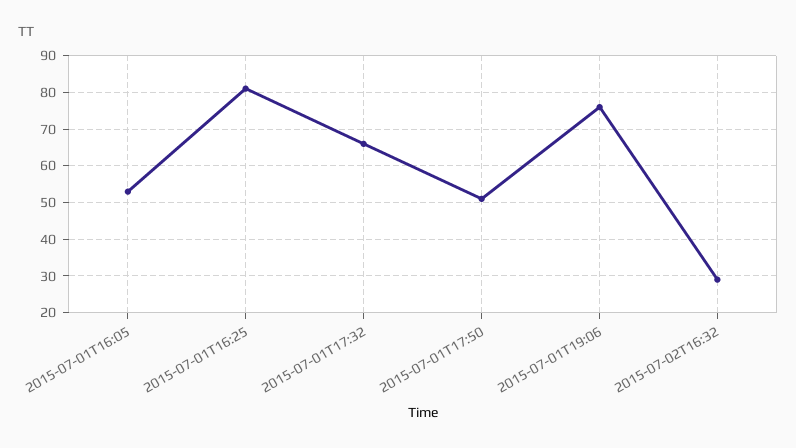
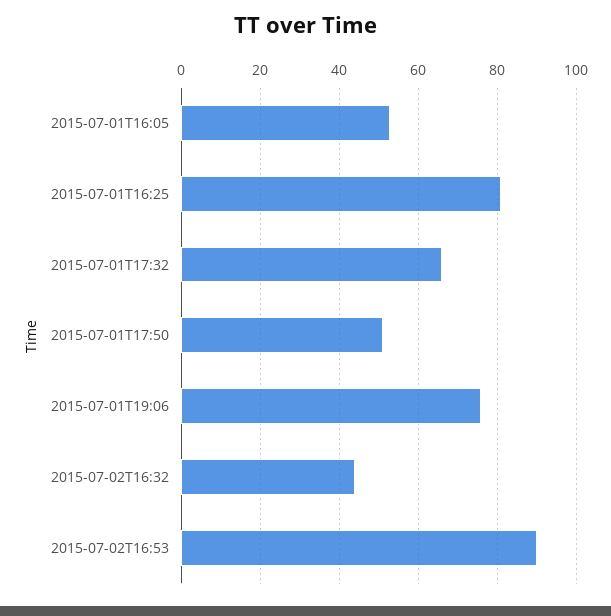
2015-07-02T16:32: 30 -> 45
2015-07-02T16:53: none -> 90

